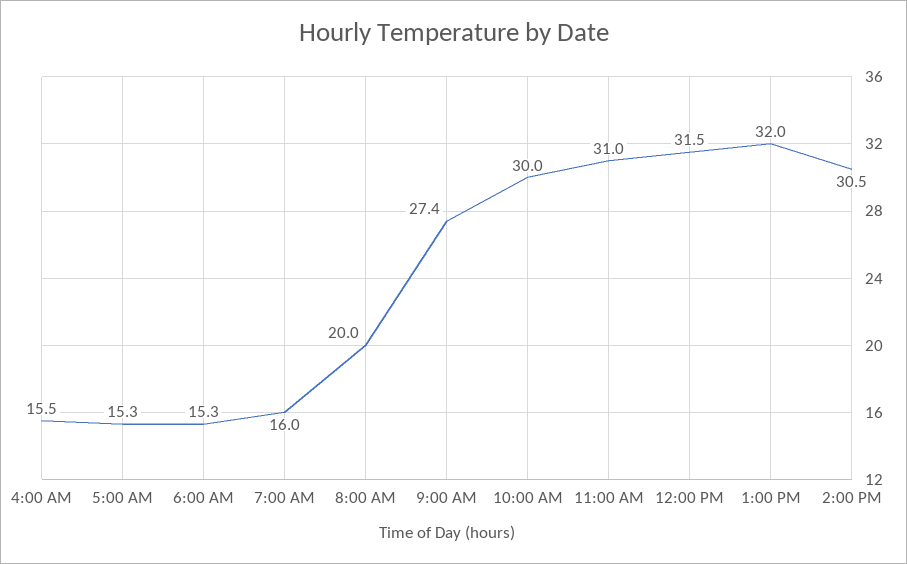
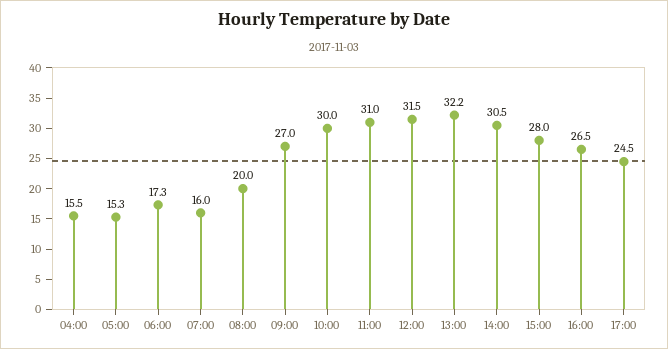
6:00 AM: 15.3 -> 17.3
9:00 AM: 27.4 -> 27
1:00 PM: 32 -> 32.2
15:00: none -> 28
16:00: none -> 26.5
17:00: none -> 24.5

